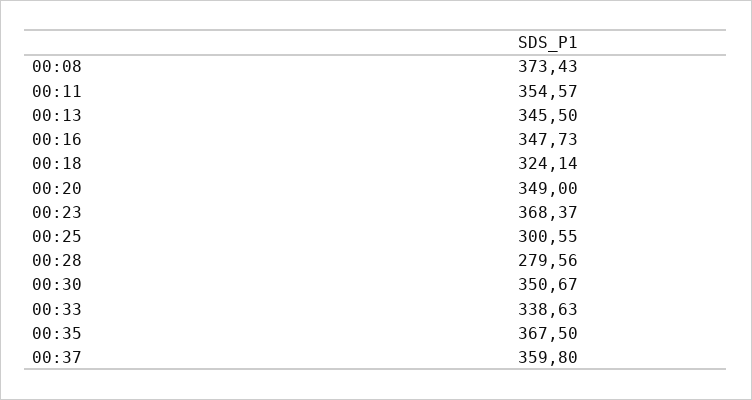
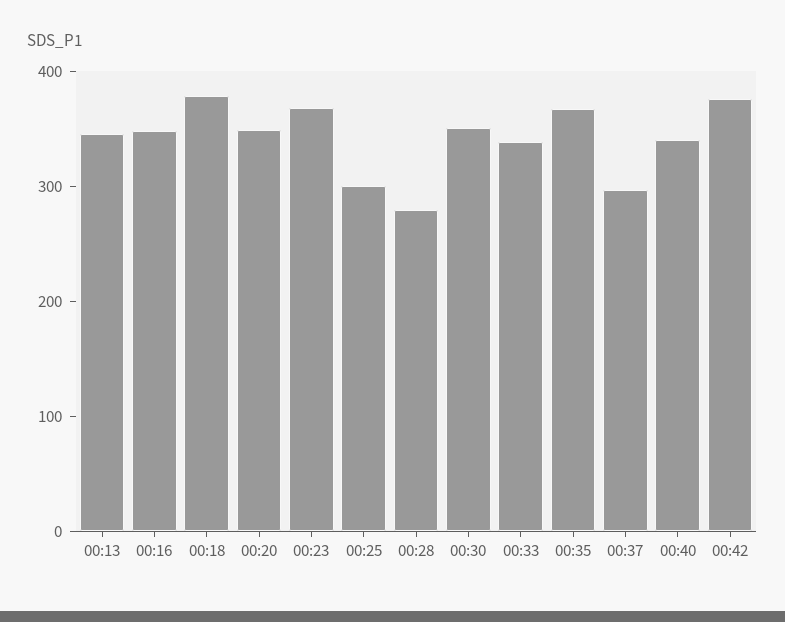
00:08: 373.43 -> none
00:11: 354.57 -> none
00:18: 324.14 -> 380
00:37: 359.8 -> 300
00:40: none -> 340
00:42: none -> 380

